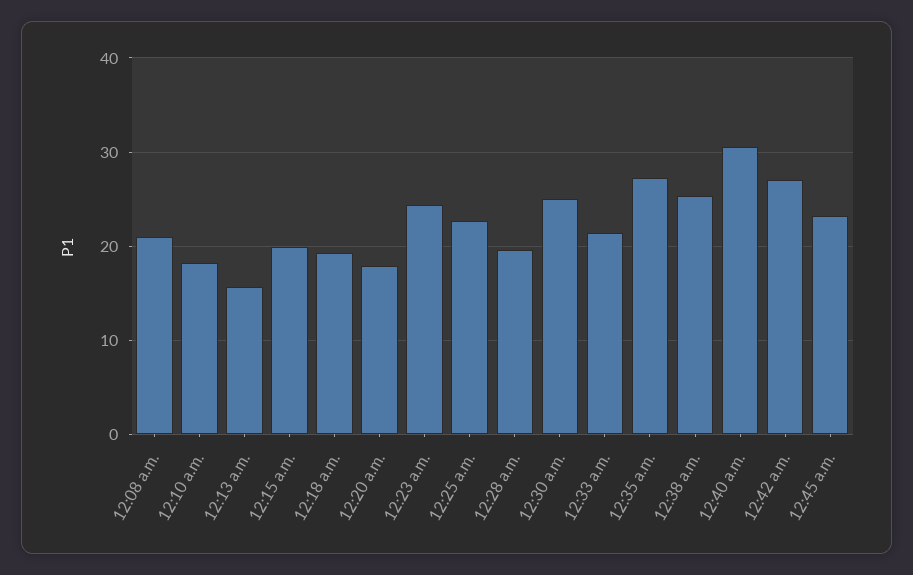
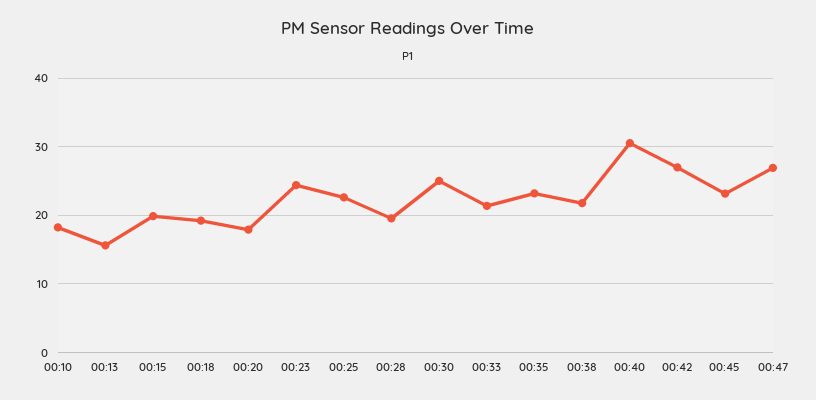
12:08 a.m.: 21 -> none
12:35 a.m.: 27 -> 23
12:38 a.m.: 25 -> 22
00:47: none -> 27

